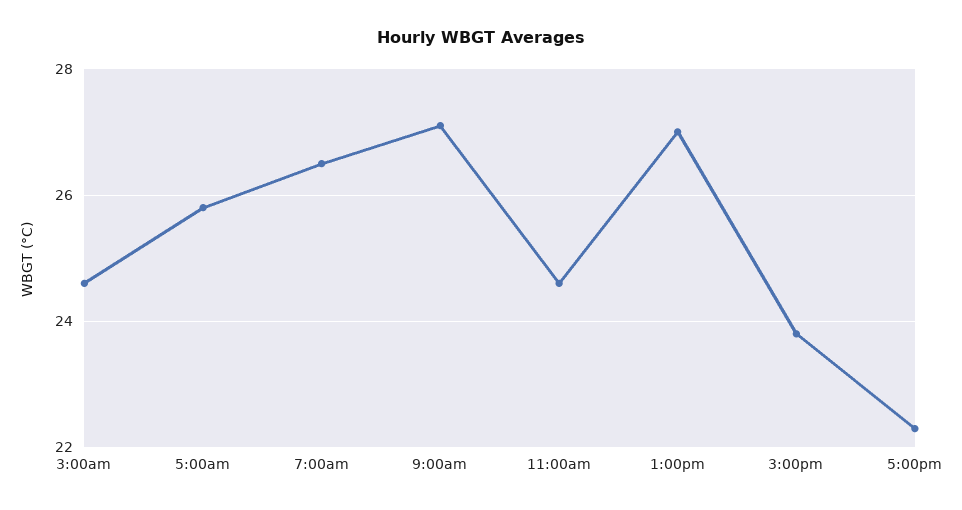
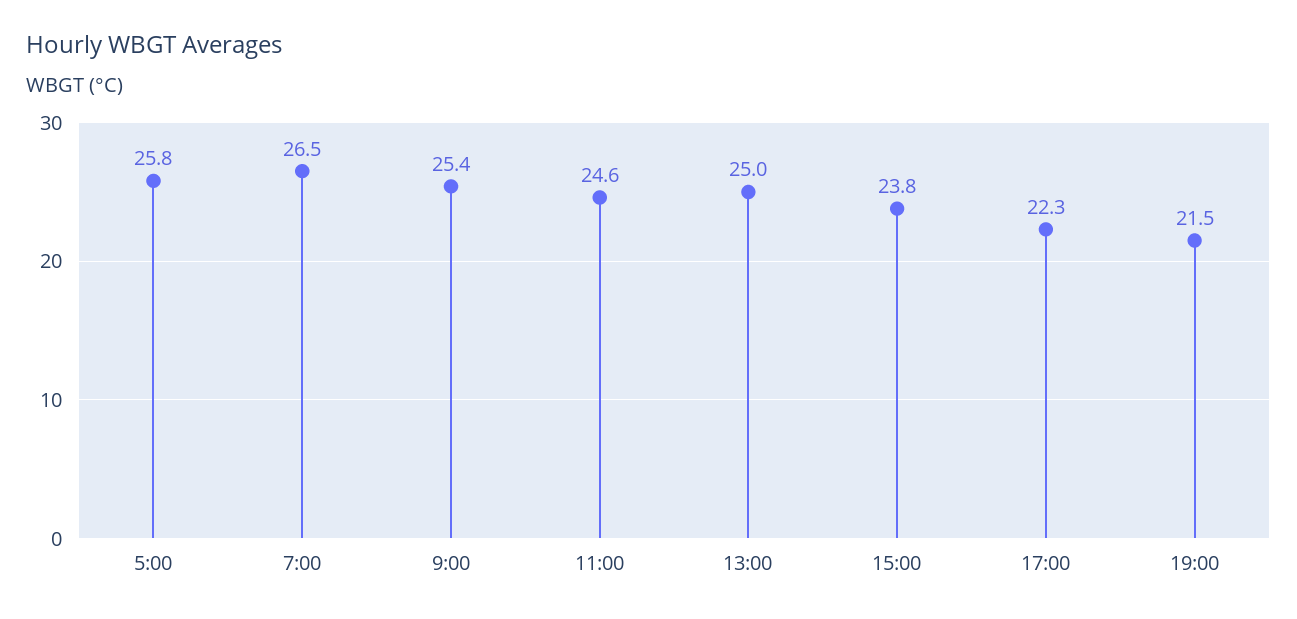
3:00am: 24.5 -> none
9:00am: 27 -> 25.4
1:00pm: 27 -> 25
19:00: none -> 21.5

